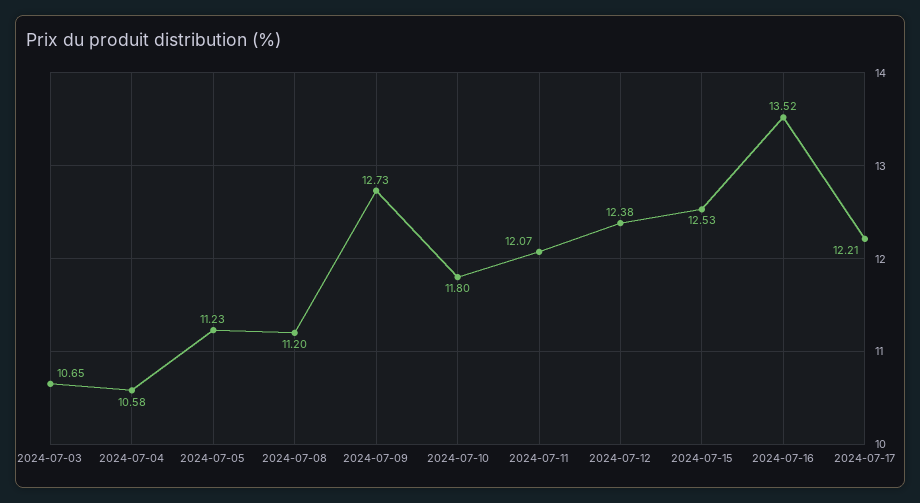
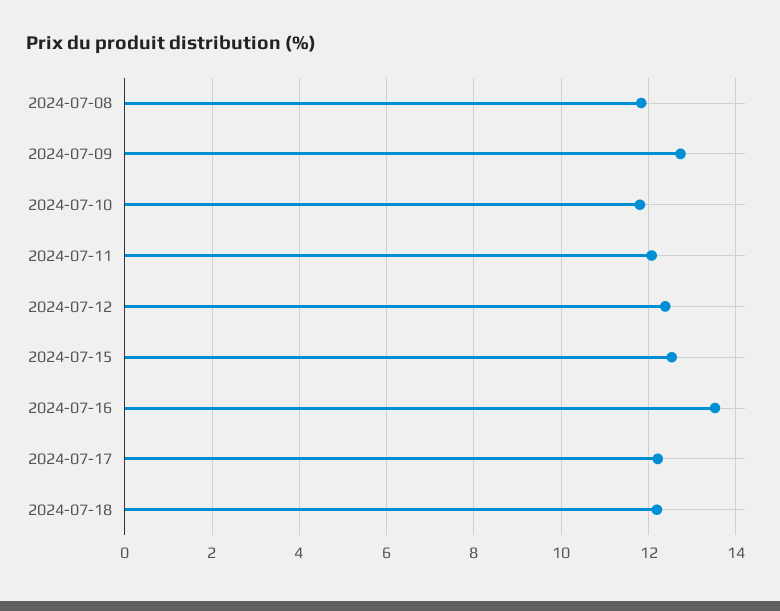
2024-07-03: 10.65 -> none
2024-07-04: 10.58 -> none
2024-07-05: 11.23 -> none
2024-07-08: 11.2 -> 11.8
2024-07-18: none -> 12.2

